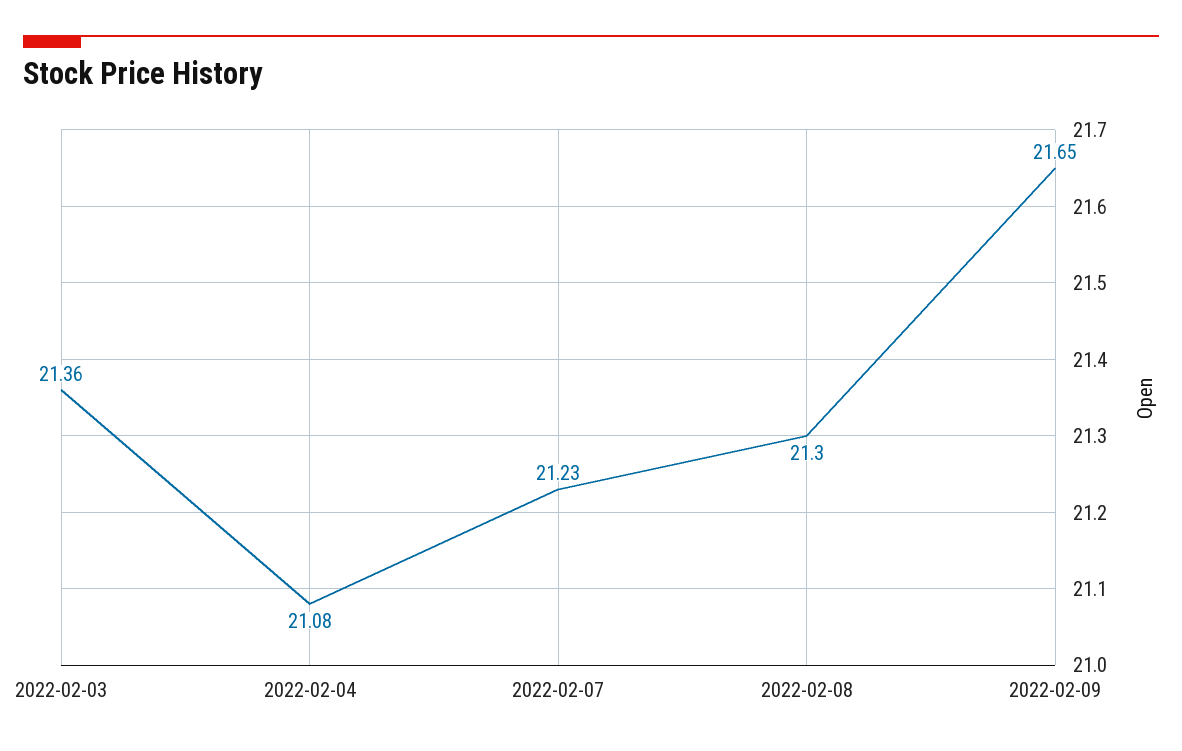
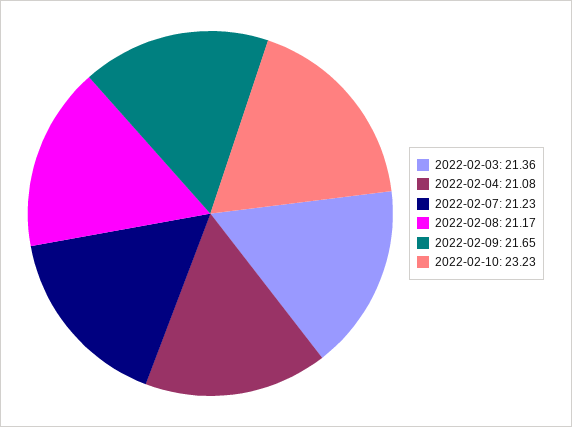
2022-02-08: 21.3 -> 21.17
2022-02-10: none -> 23.23

